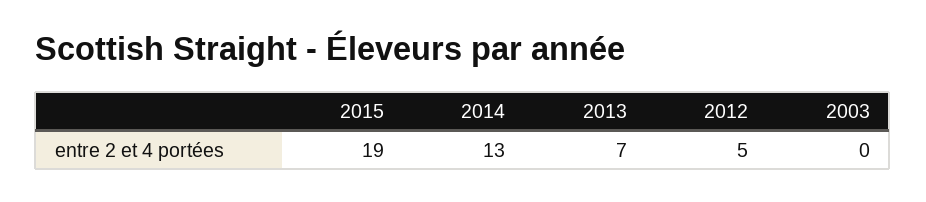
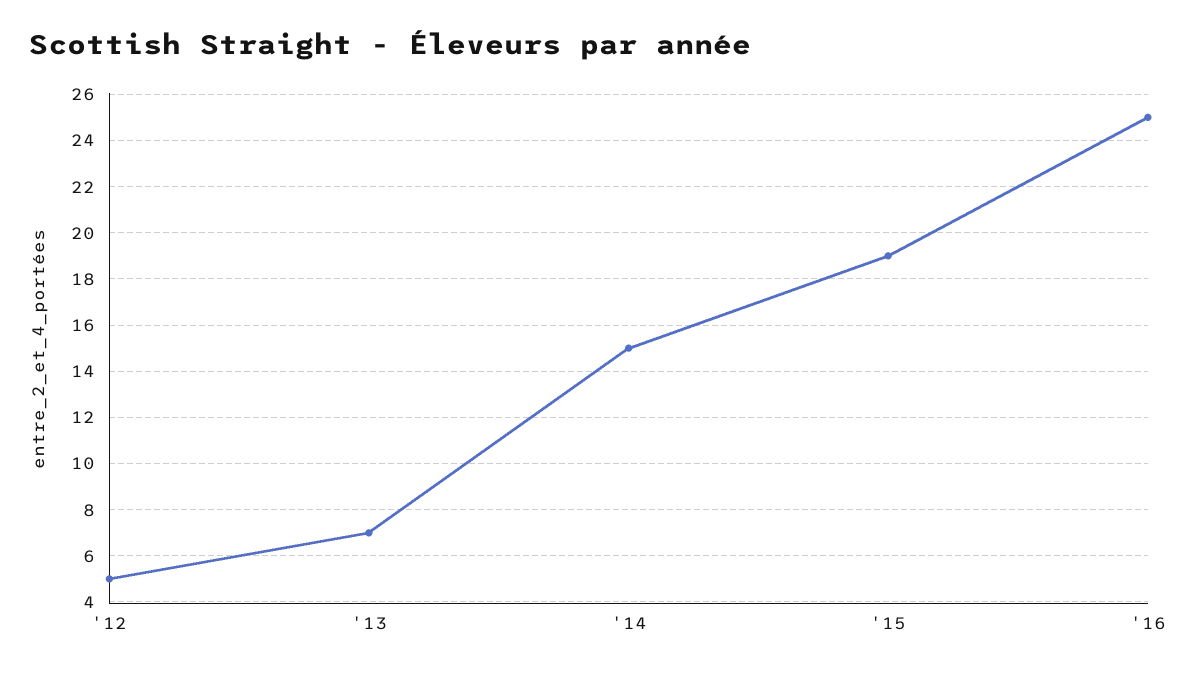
2014: 13 -> 15
2003: 0 -> none
'16: none -> 25

